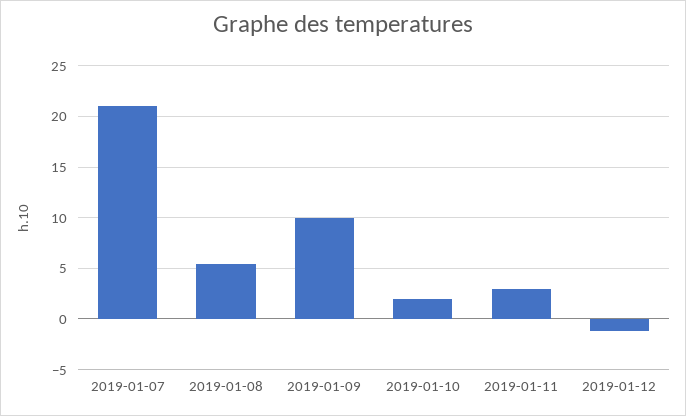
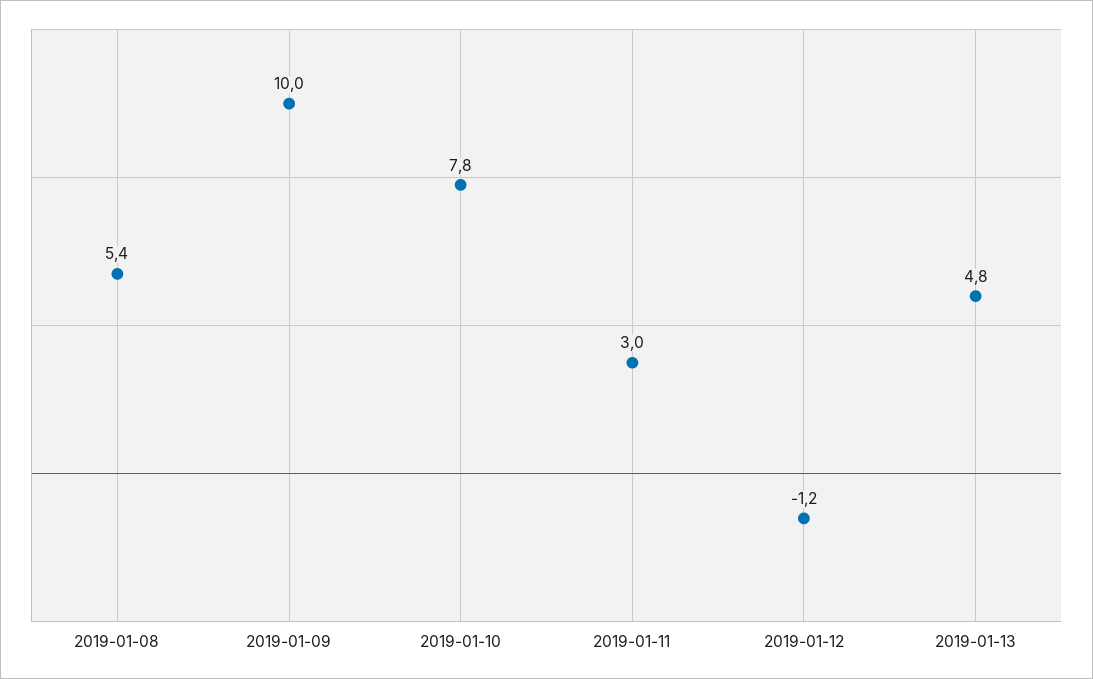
2019-01-07: 21 -> none
2019-01-10: 2 -> 7.8
2019-01-13: none -> 4.8

